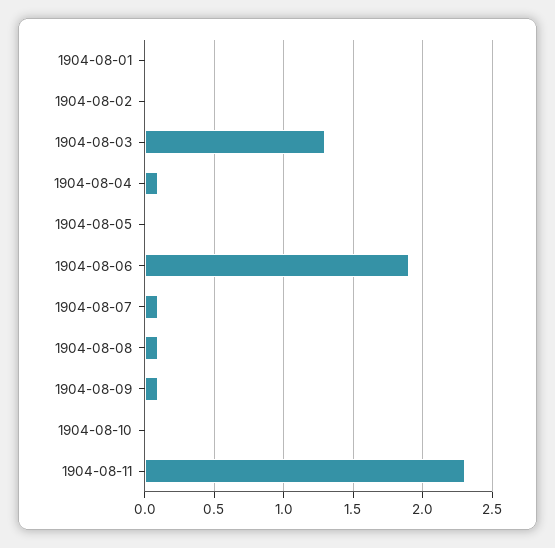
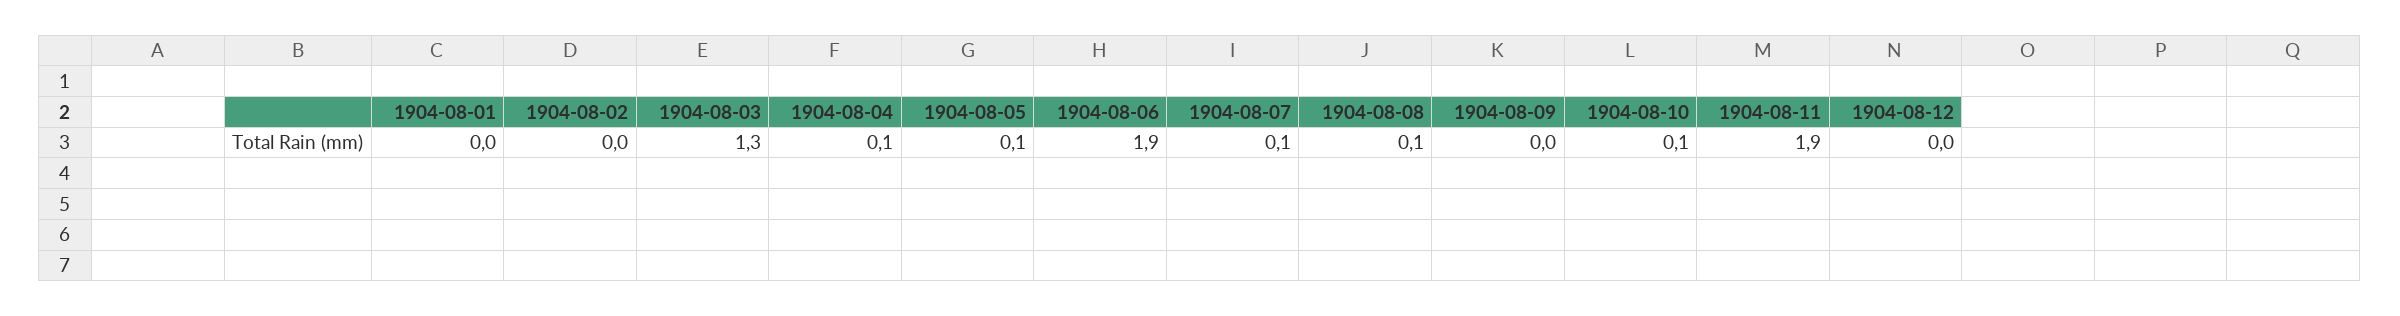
1904-08-05: 0 -> 0.1
1904-08-09: 0.1 -> 0
1904-08-10: 0 -> 0.1
1904-08-11: 2.3 -> 1.9
1904-08-12: none -> 0

